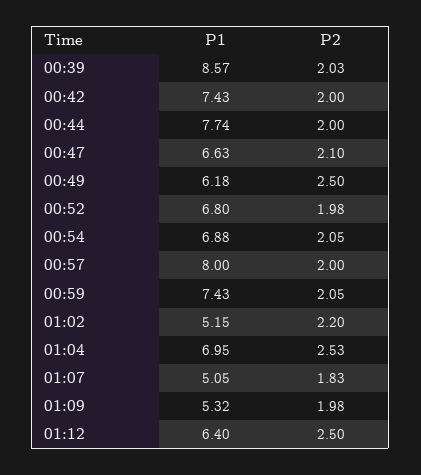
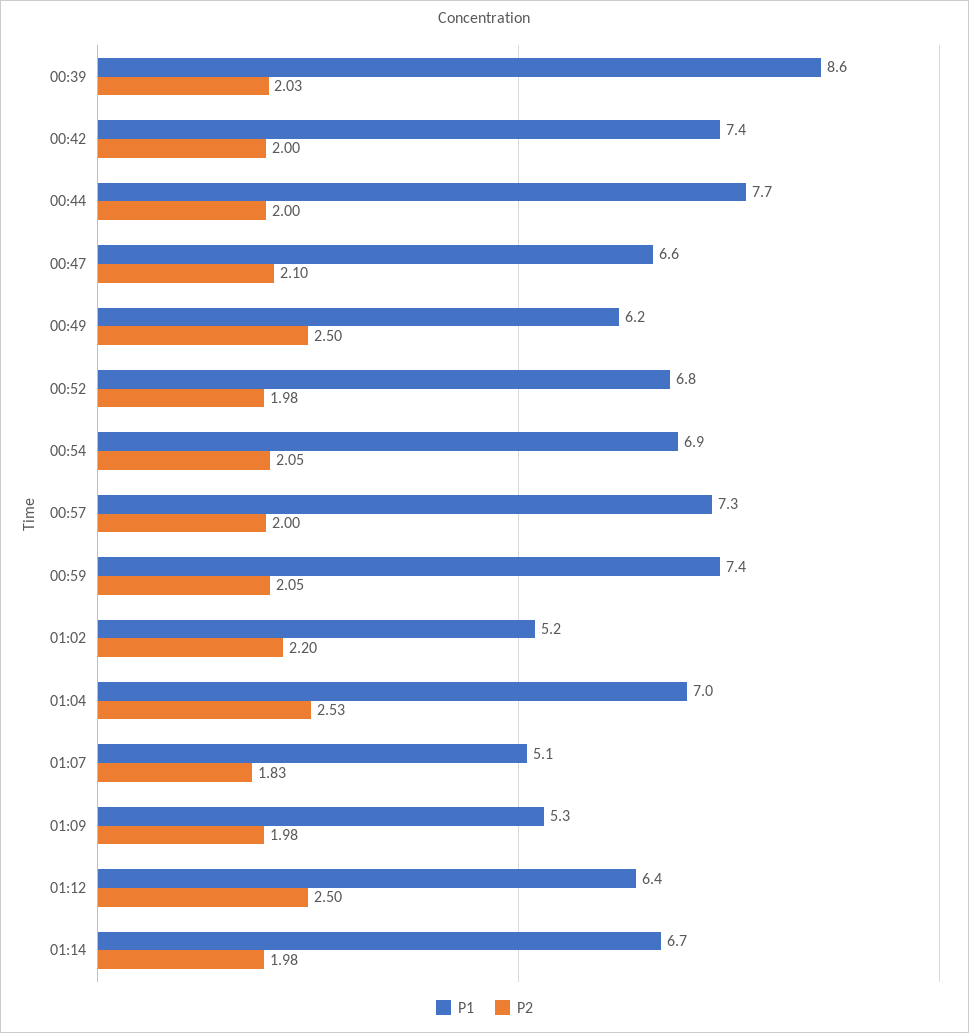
P1, 00:57: 8 -> 7.3
P1, 01:14: none -> 6.7
P2, 01:14: none -> 1.98

